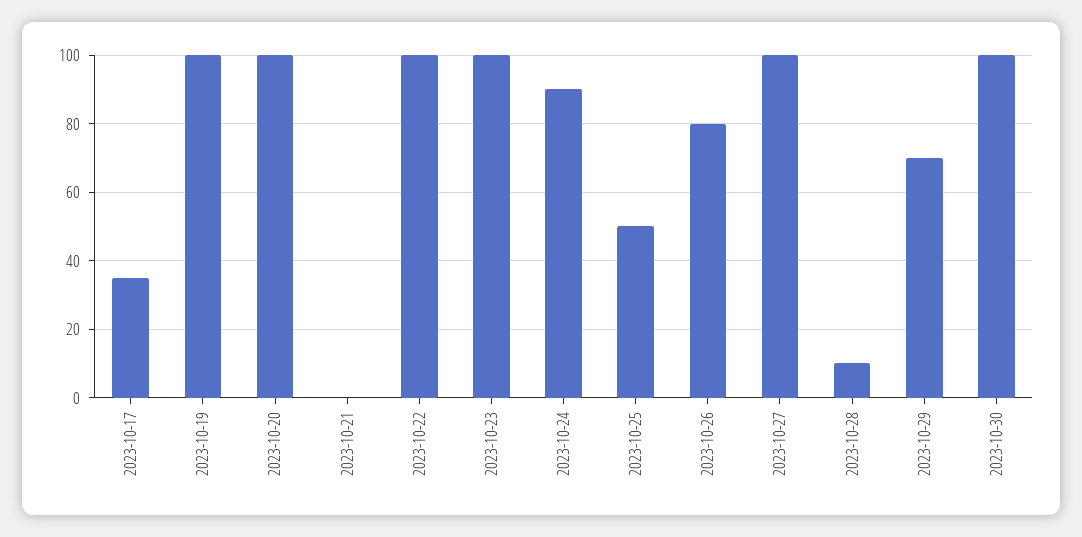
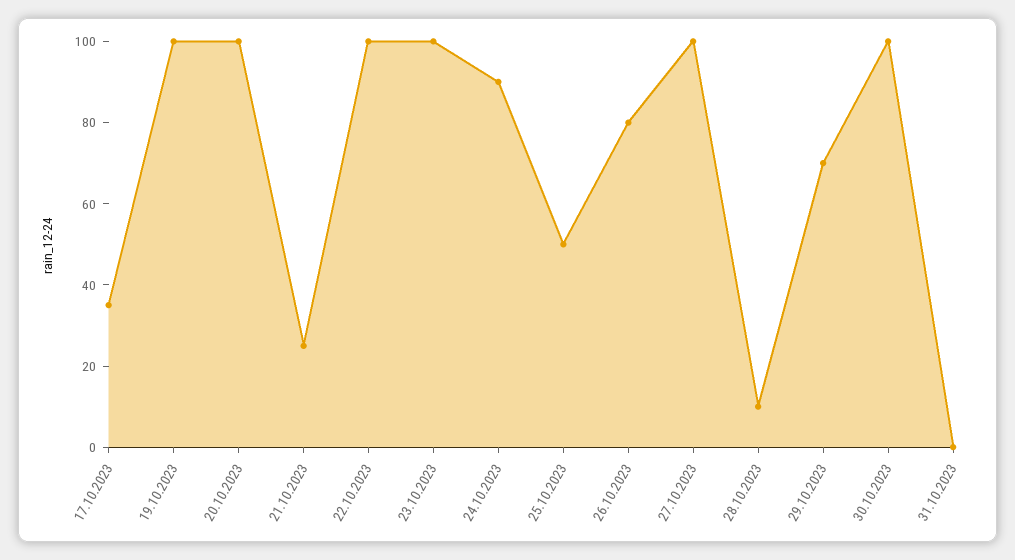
2023-10-21: 0 -> 25
31.10.2023: none -> 0

